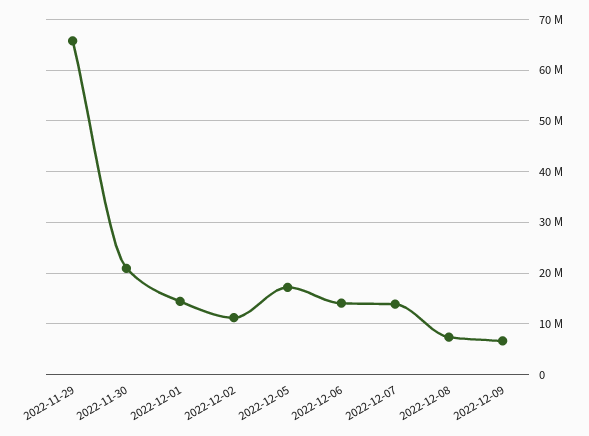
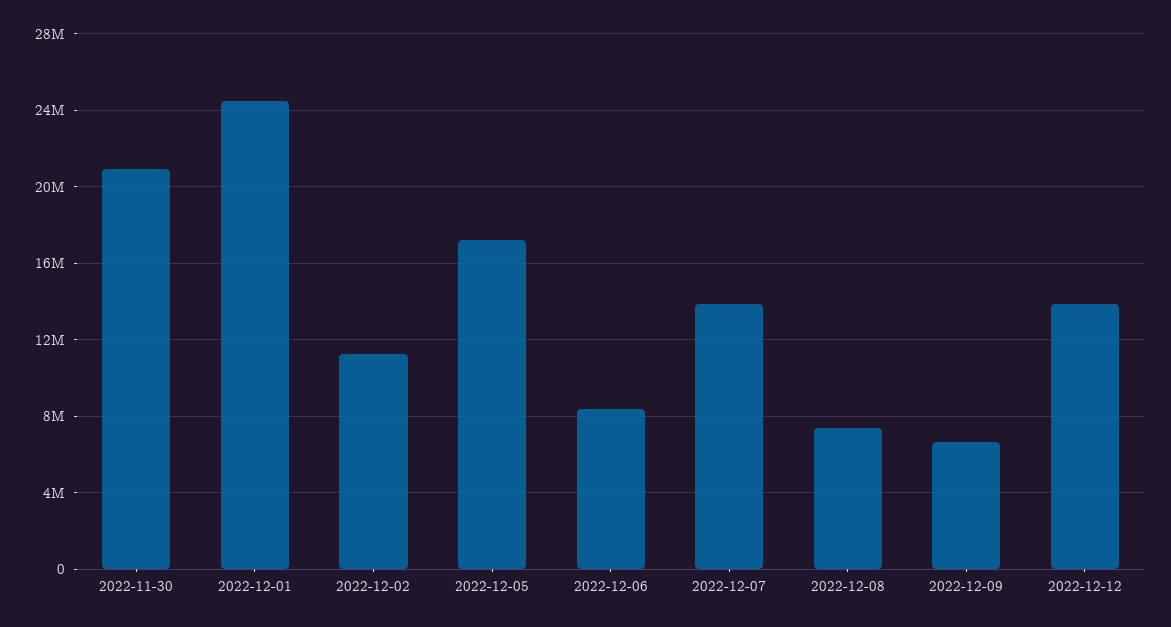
2022-11-29: 66000000 -> none
2022-12-01: 14000000 -> 24500000
2022-12-06: 14000000 -> 8500000
2022-12-12: none -> 14000000

